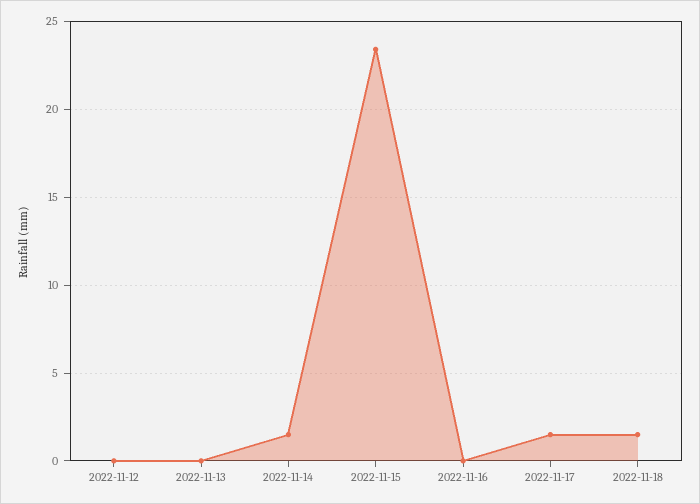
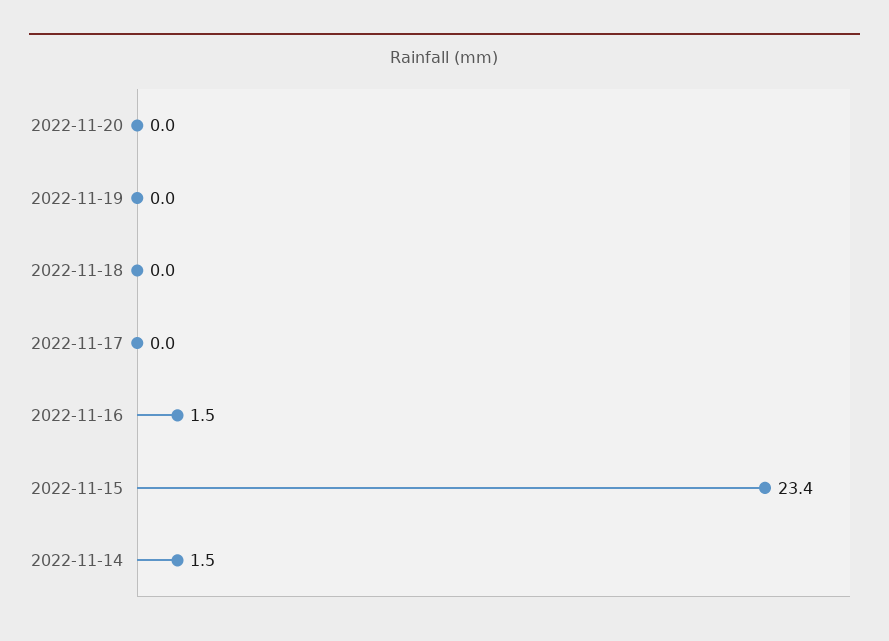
2022-11-12: 0 -> none
2022-11-13: 0 -> none
2022-11-16: 0 -> 1.5
2022-11-17: 1.5 -> 0
2022-11-18: 1.5 -> 0
2022-11-20: none -> 0
2022-11-19: none -> 0

